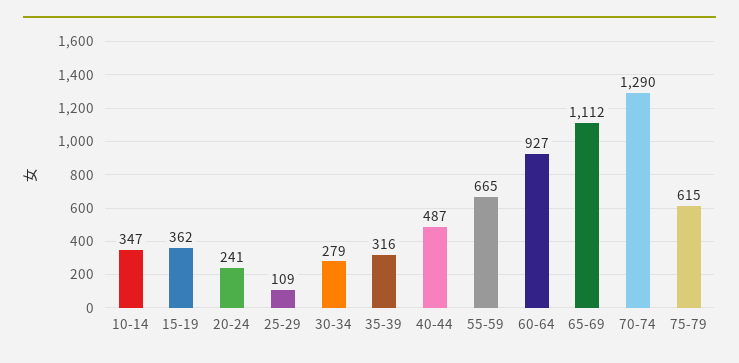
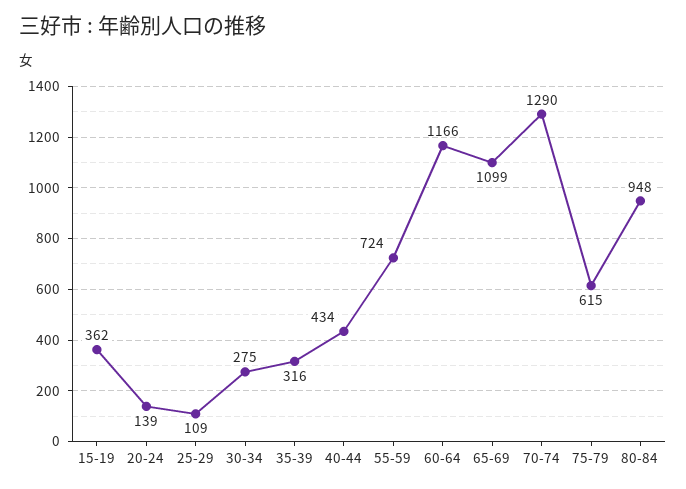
10-14: 347 -> none
20-24: 241 -> 139
30-34: 279 -> 275
40-44: 487 -> 434
55-59: 665 -> 724
60-64: 927 -> 1166
65-69: 1112 -> 1099
80-84: none -> 948

